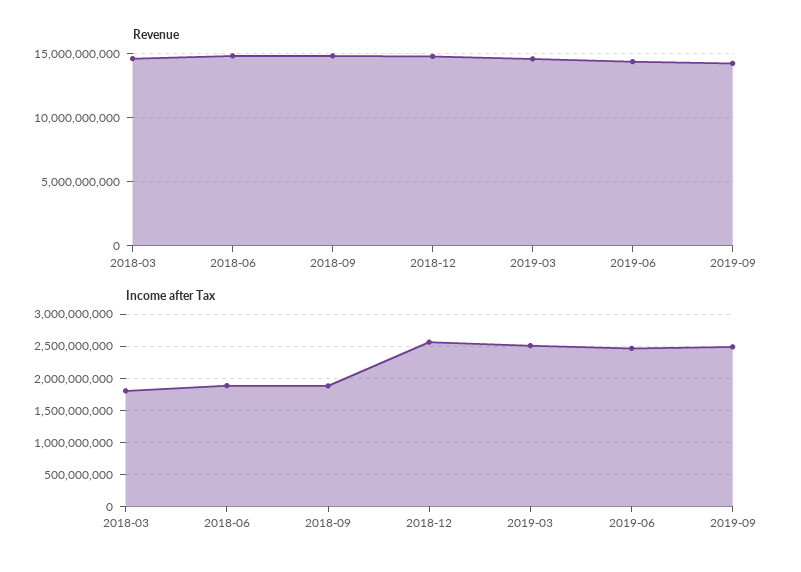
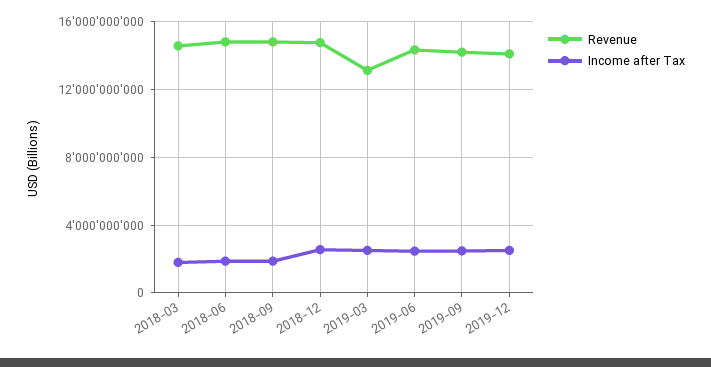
Revenue, 2019-03: 14500000000 -> 13000000000
Revenue, 2019-12: none -> 14000000000
Income after Tax, 2019-12: none -> 2500000000

